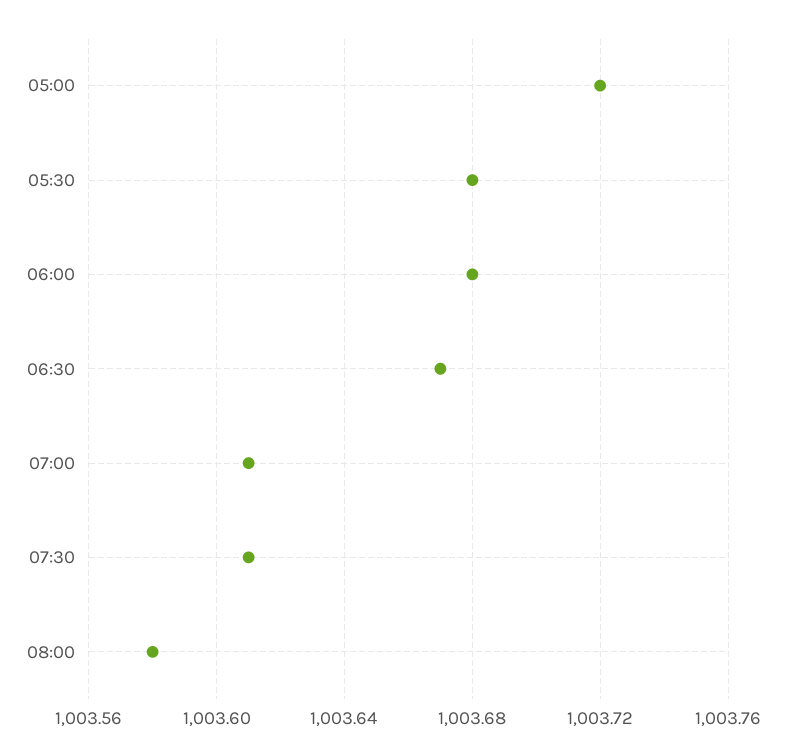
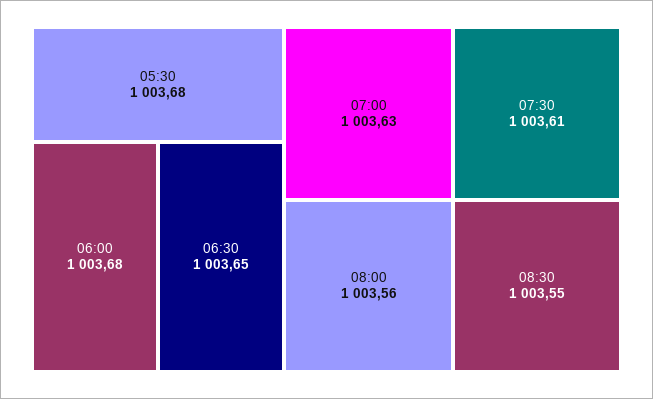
05:00: 1003.72 -> none
06:30: 1003.67 -> 1003.65
07:00: 1003.61 -> 1003.63
08:00: 1003.58 -> 1003.56
08:30: none -> 1003.55

